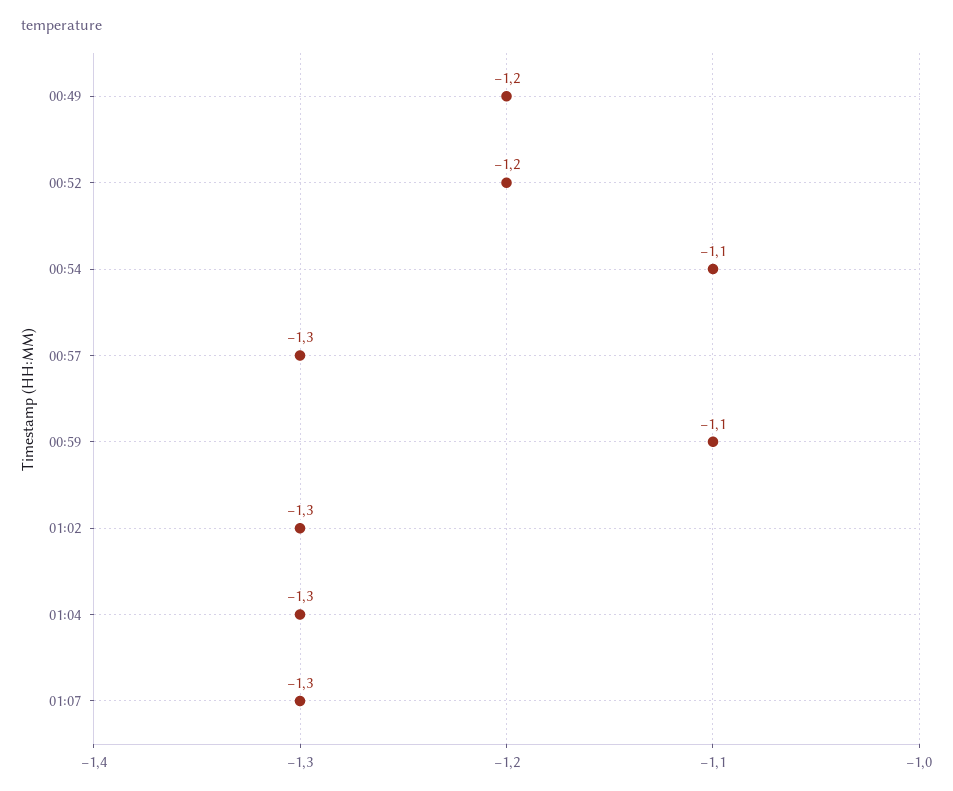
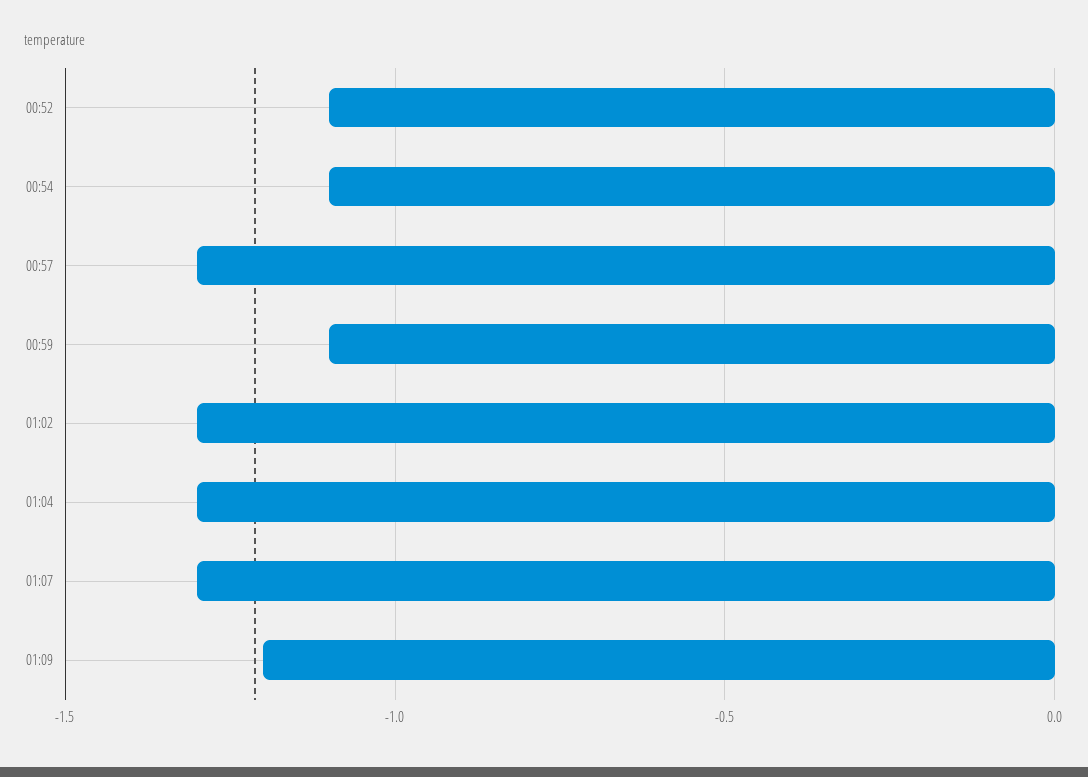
00:49: -1.2 -> none
00:52: -1.2 -> -1.1
01:09: none -> -1.2

